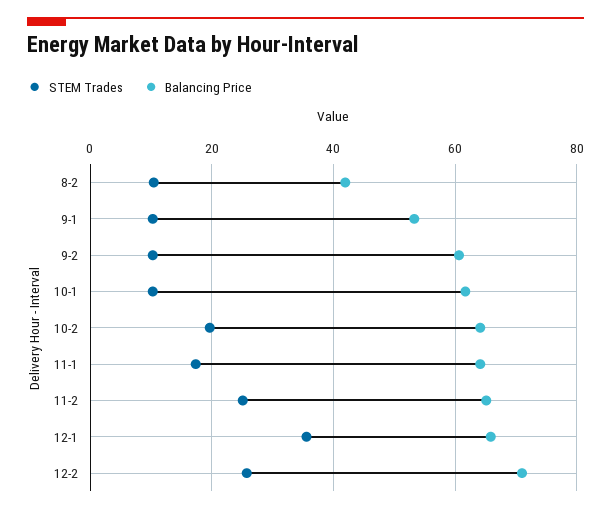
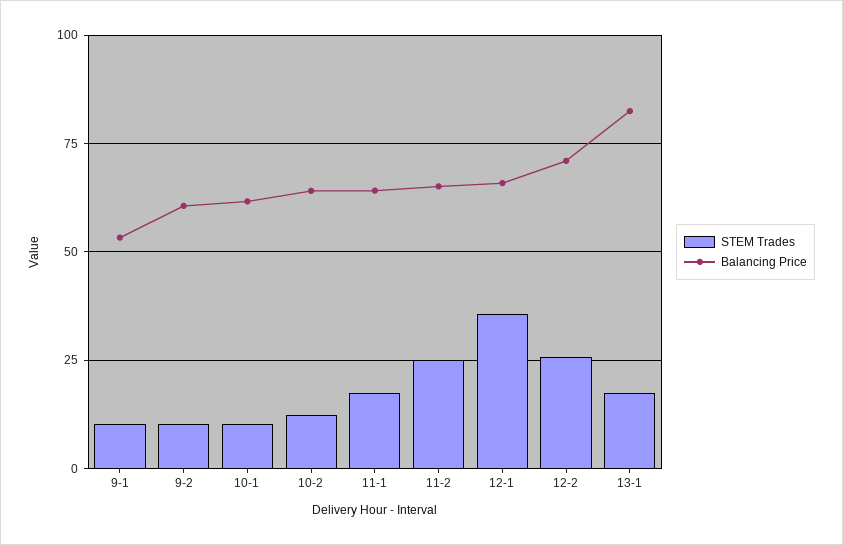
STEM Trades, 8-2: 10 -> none
Balancing Price, 8-2: 42 -> none
STEM Trades, 10-2: 20 -> 12.5
STEM Trades, 13-1: none -> 17.5
Balancing Price, 13-1: none -> 82.5

